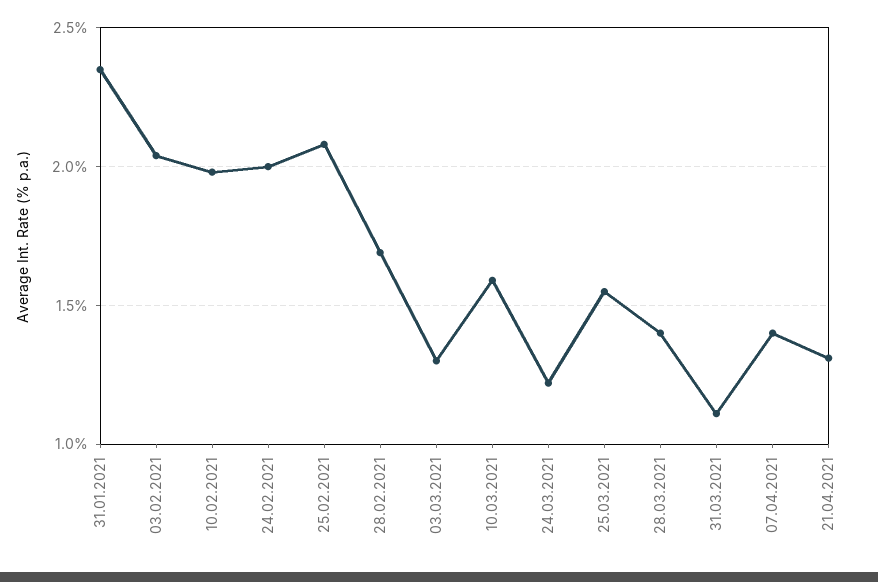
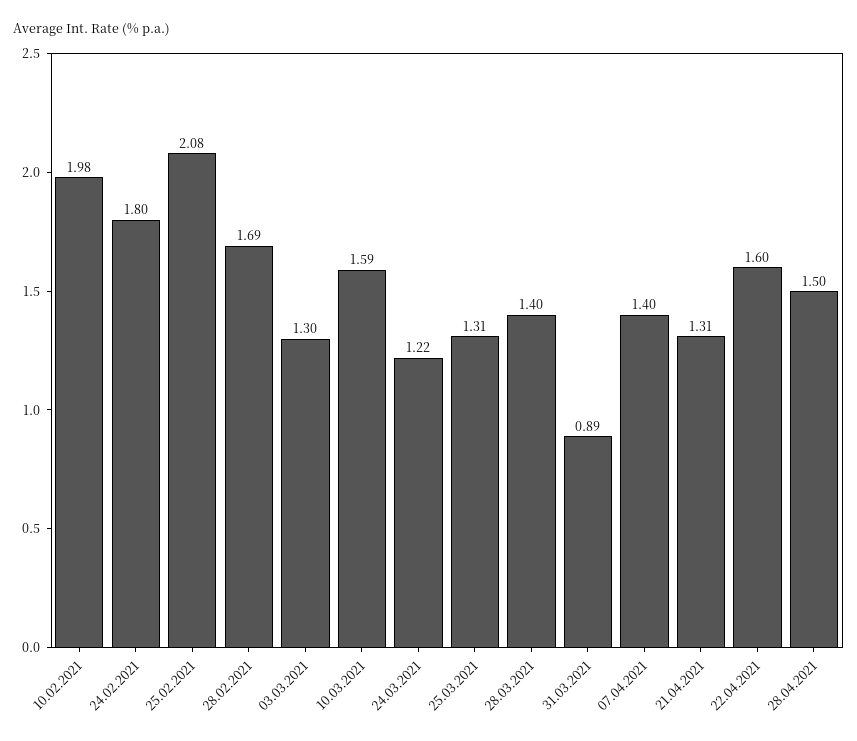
31.01.2021: 2.35 -> none
03.02.2021: 2.05 -> none
24.02.2021: 2 -> 1.8
25.03.2021: 1.55 -> 1.31
31.03.2021: 1.1 -> 0.89
22.04.2021: none -> 1.6
28.04.2021: none -> 1.5

